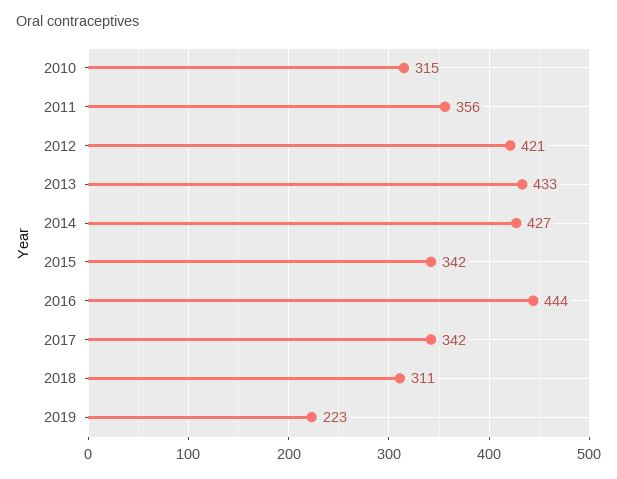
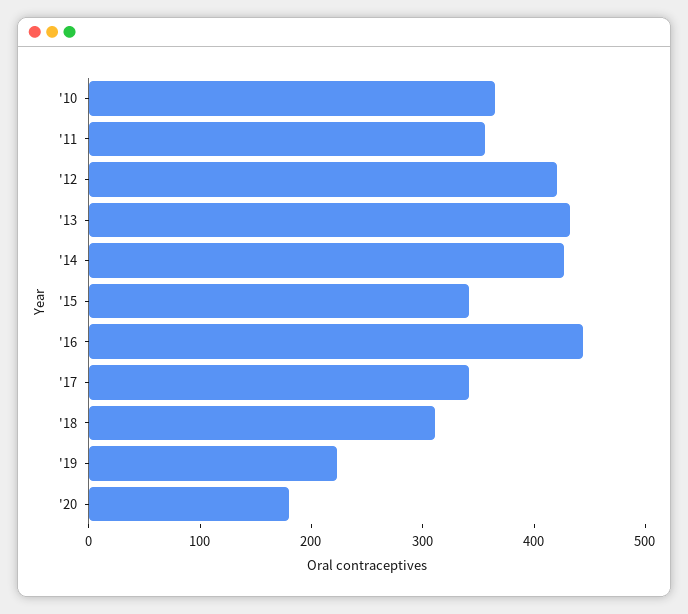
2010: 315 -> 360
'20: none -> 180

